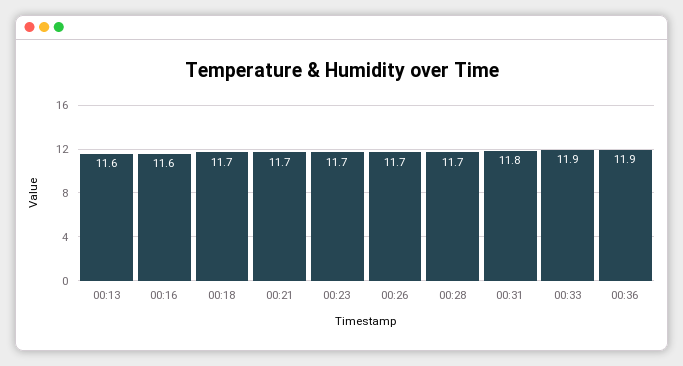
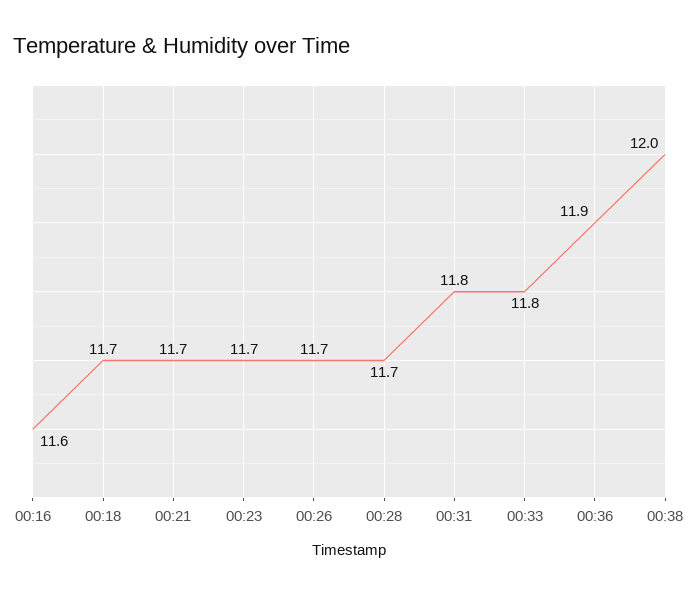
00:13: 11.6 -> none
00:33: 11.9 -> 11.8
00:38: none -> 12

